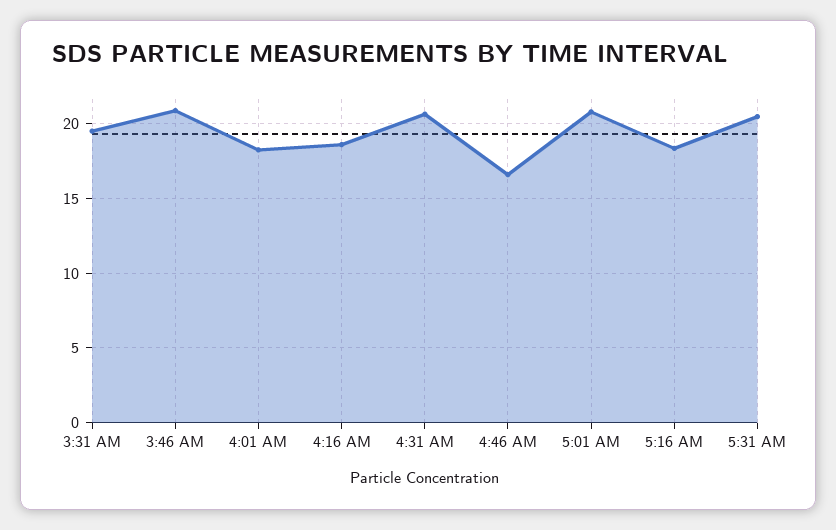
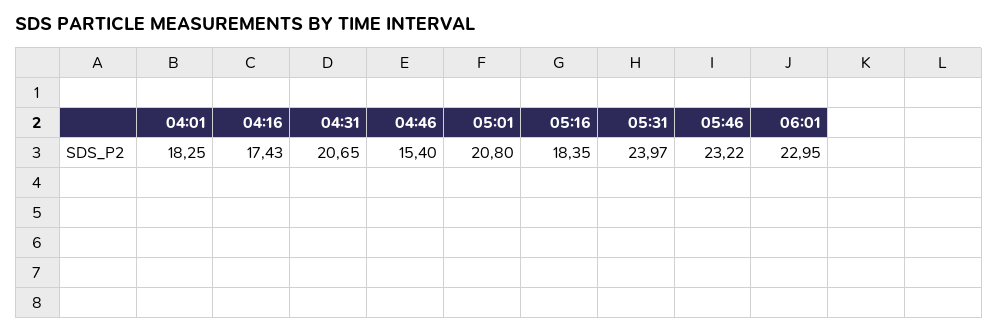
3:31 AM: 19.5 -> none
3:46 AM: 21 -> none
4:16 AM: 18.5 -> 17.43
4:46 AM: 16.5 -> 15.4
5:31 AM: 20.5 -> 23.97
05:46: none -> 23.22
06:01: none -> 22.95

